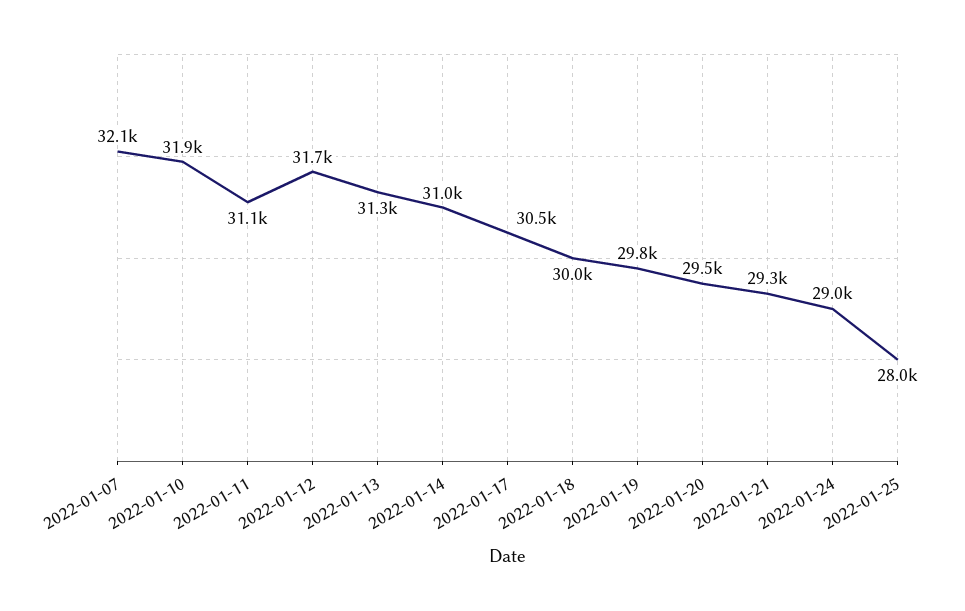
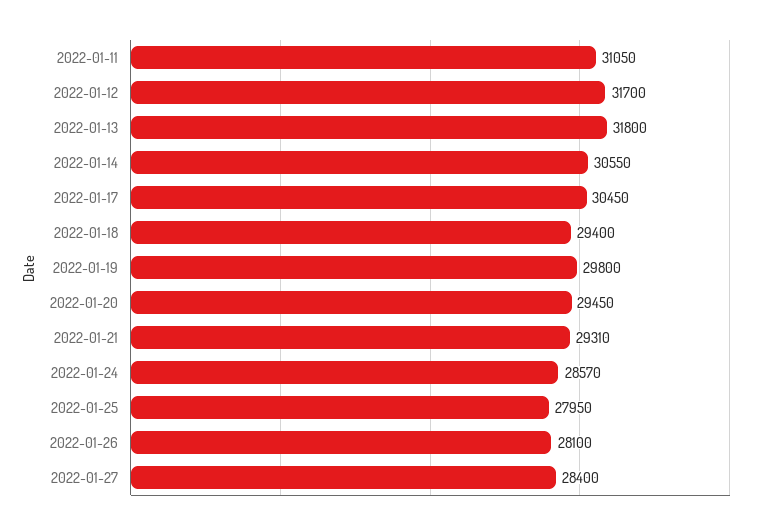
2022-01-07: 32100 -> none
2022-01-10: 31900 -> none
2022-01-13: 31300 -> 31800
2022-01-14: 31000 -> 30550
2022-01-18: 30000 -> 29400
2022-01-24: 29000 -> 28570
2022-01-26: none -> 28100
2022-01-27: none -> 28400

